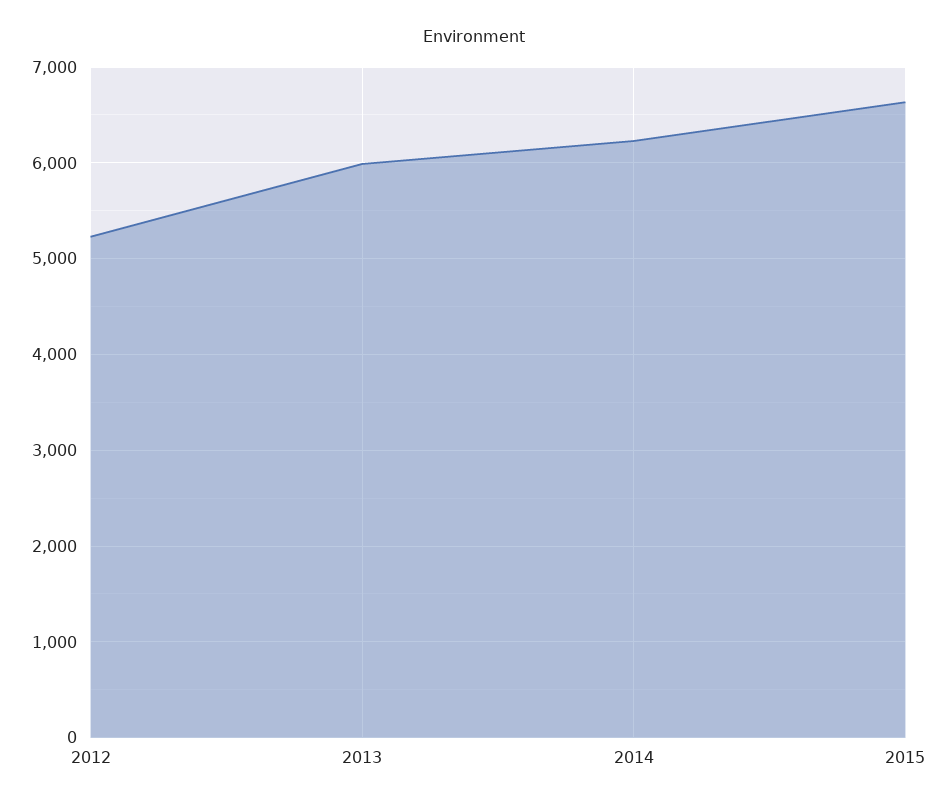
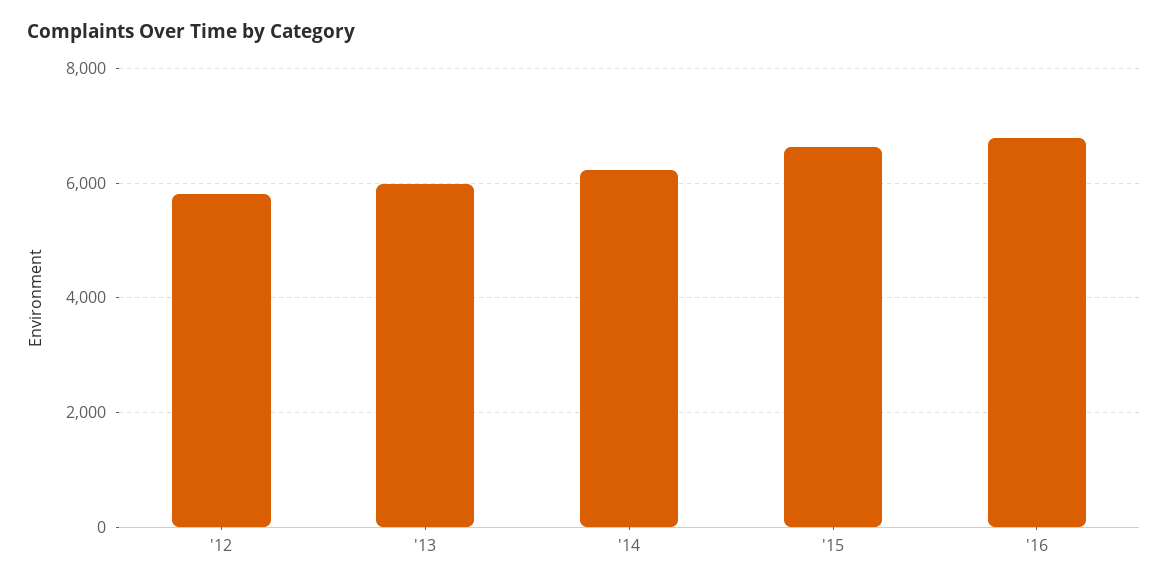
2012: 5200 -> 5800
'16: none -> 6800

